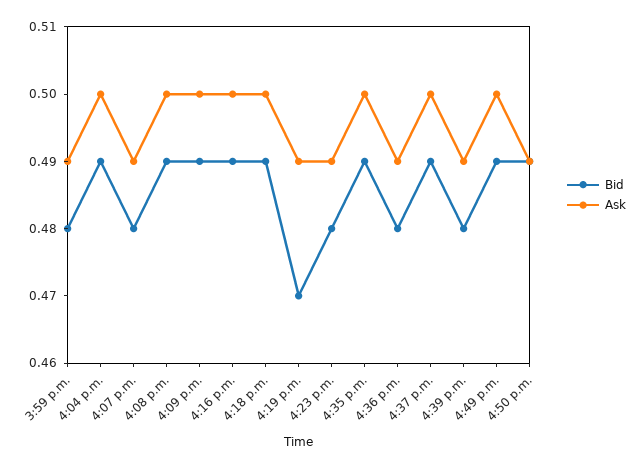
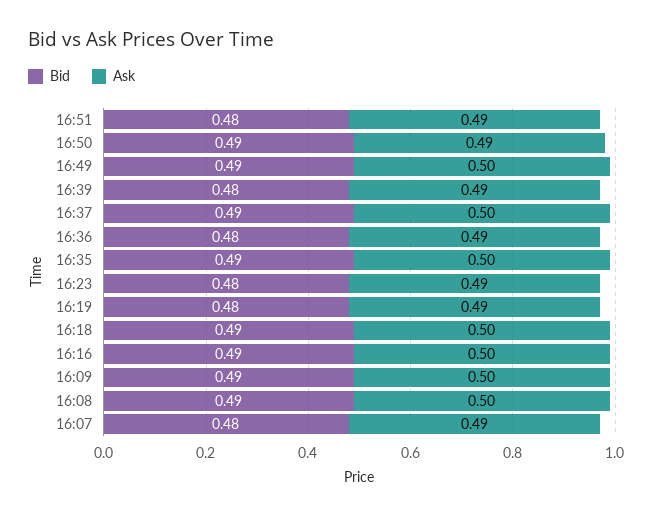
Bid, 3:59 p.m.: 0.48 -> none
Ask, 3:59 p.m.: 0.49 -> none
Bid, 4:04 p.m.: 0.49 -> none
Ask, 4:04 p.m.: 0.5 -> none
Bid, 4:19 p.m.: 0.47 -> 0.48
Bid, 16:51: none -> 0.48
Ask, 16:51: none -> 0.49

